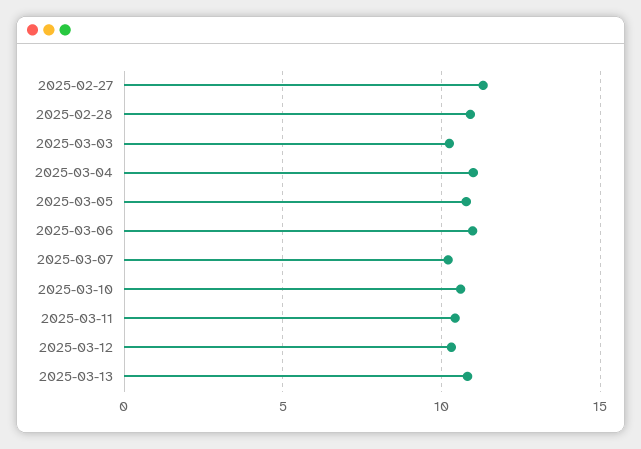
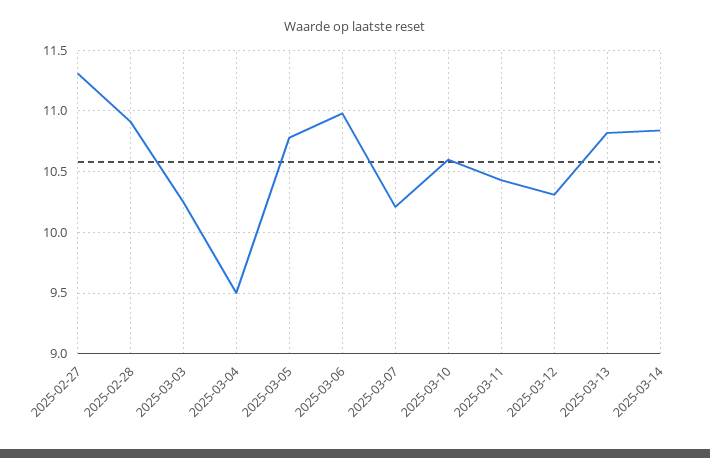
2025-03-04: 11 -> 9.5
2025-03-14: none -> 10.85

